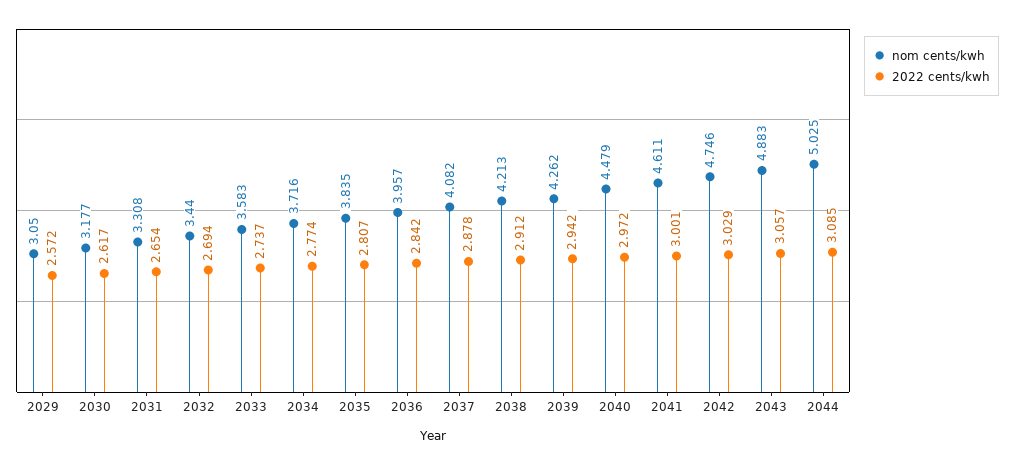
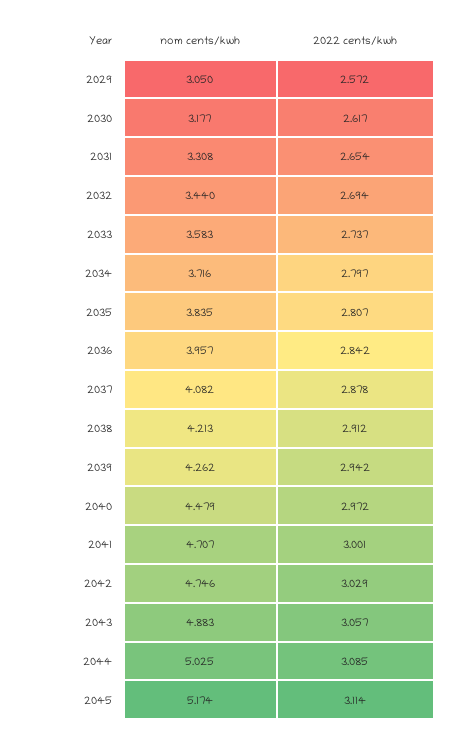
2022 cents/kwh, 2034: 2.774 -> 2.797
nom cents/kwh, 2041: 4.611 -> 4.707
nom cents/kwh, 2045: none -> 5.174
2022 cents/kwh, 2045: none -> 3.114

